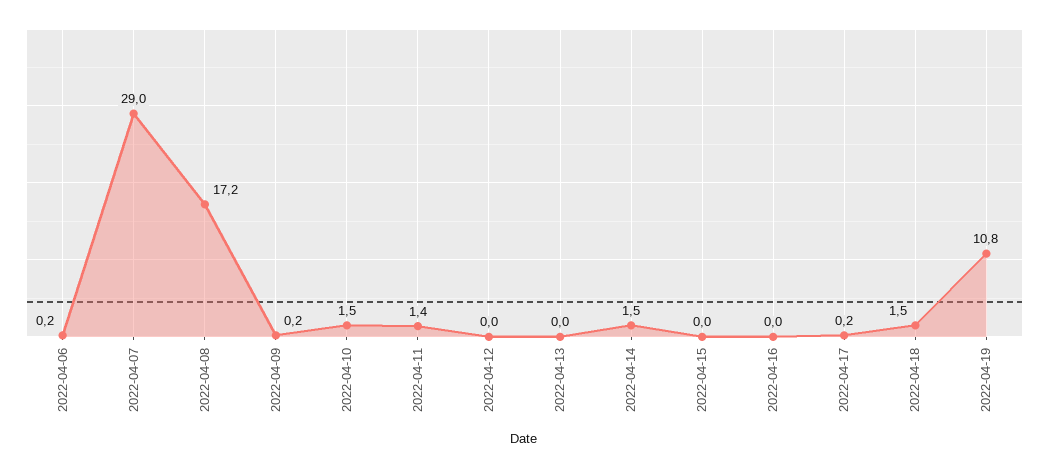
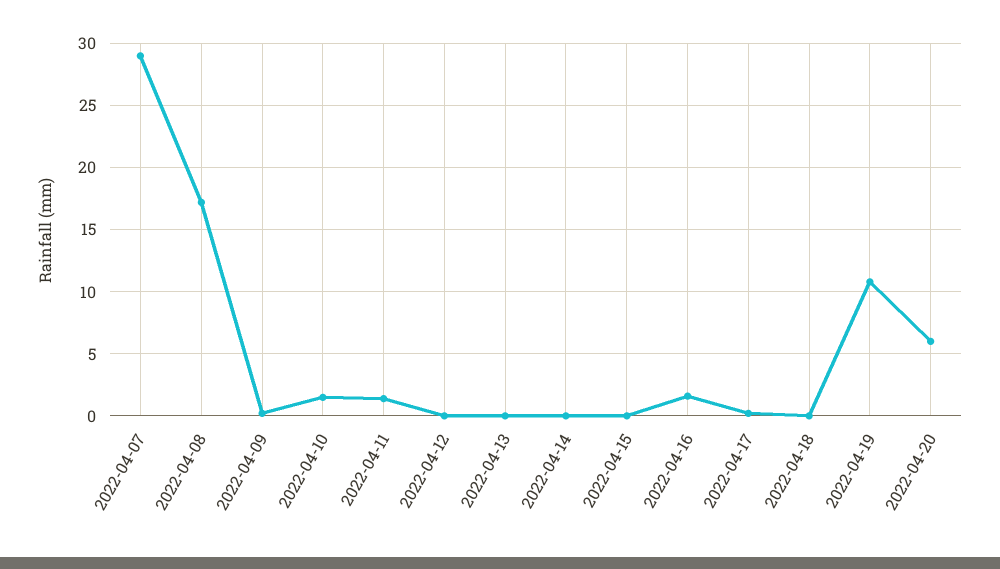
2022-04-06: 0.2 -> none
2022-04-14: 1.5 -> 0
2022-04-16: 0 -> 1.5
2022-04-18: 1.5 -> 0
2022-04-20: none -> 6

